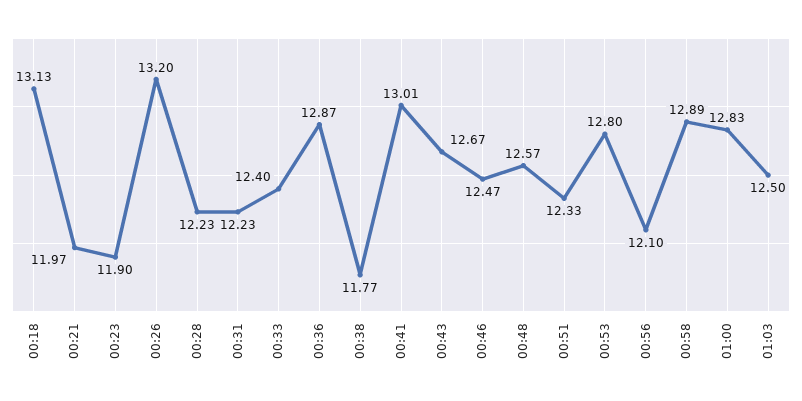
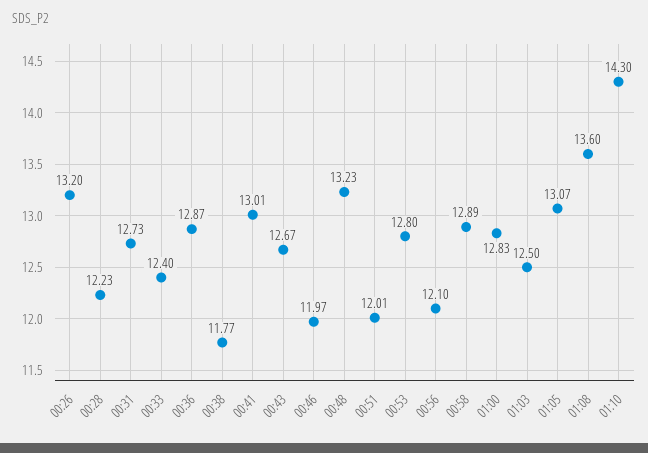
00:18: 13.13 -> none
00:21: 11.97 -> none
00:23: 11.9 -> none
00:31: 12.23 -> 12.73
00:46: 12.47 -> 11.97
00:48: 12.57 -> 13.23
00:51: 12.33 -> 12.01
01:05: none -> 13.07
01:08: none -> 13.6
01:10: none -> 14.3

